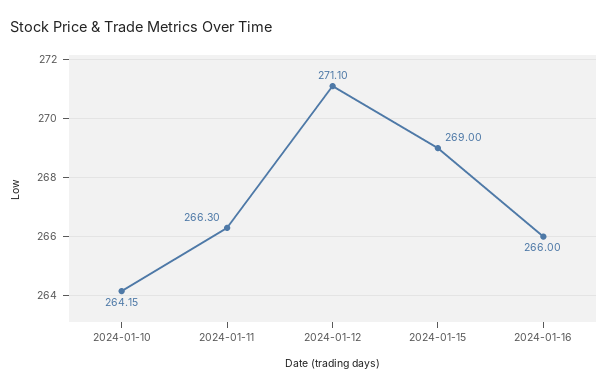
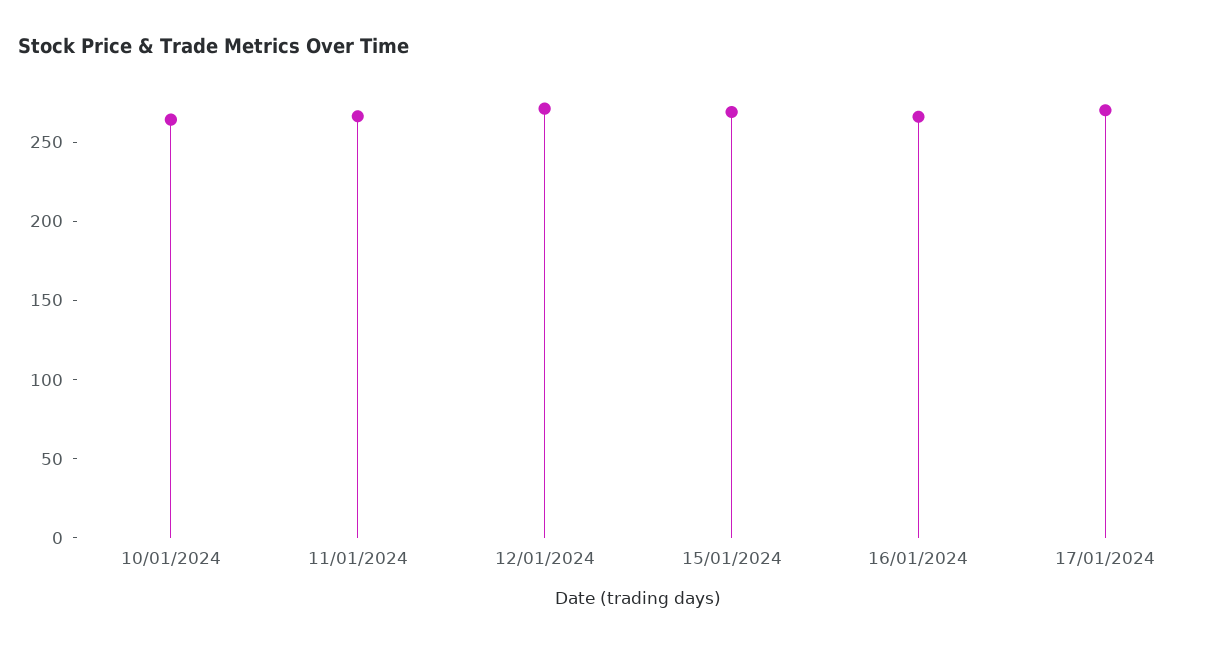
17/01/2024: none -> 270

